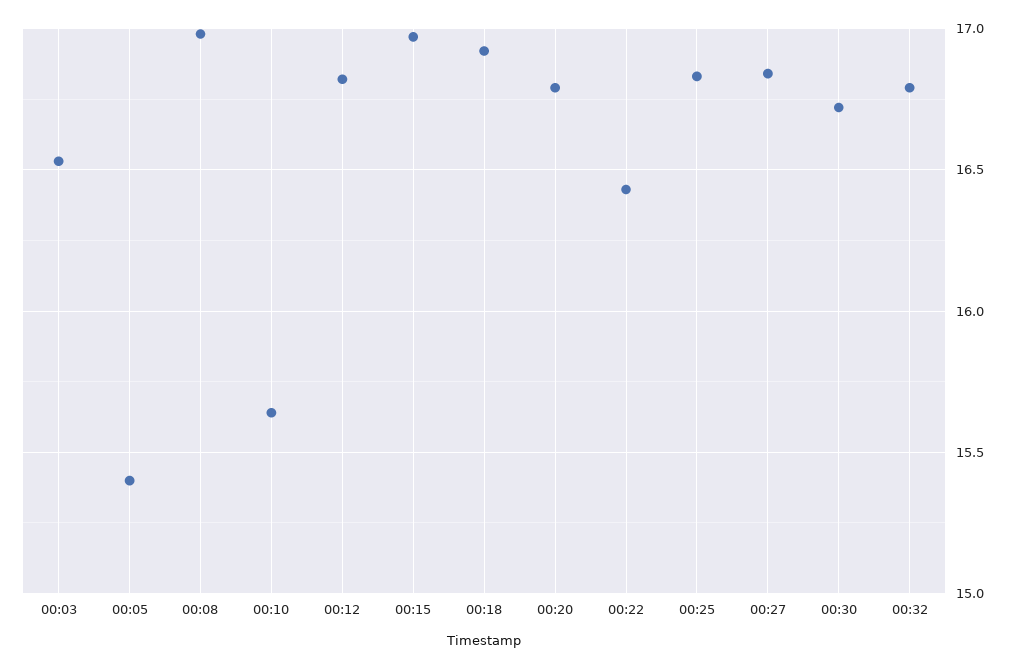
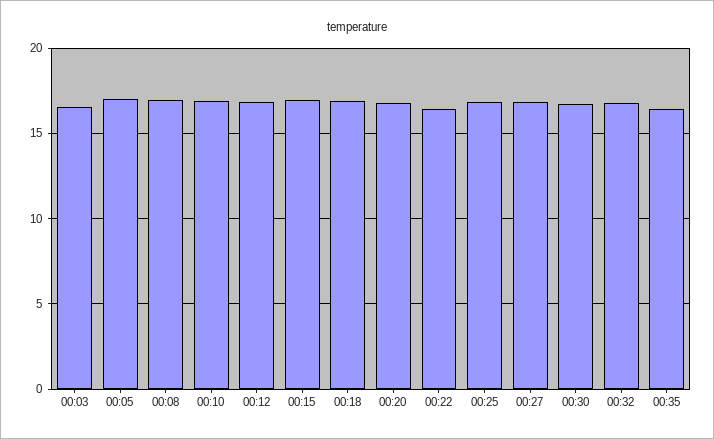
00:05: 15.4 -> 17
00:10: 15.65 -> 17
00:35: none -> 16.5

